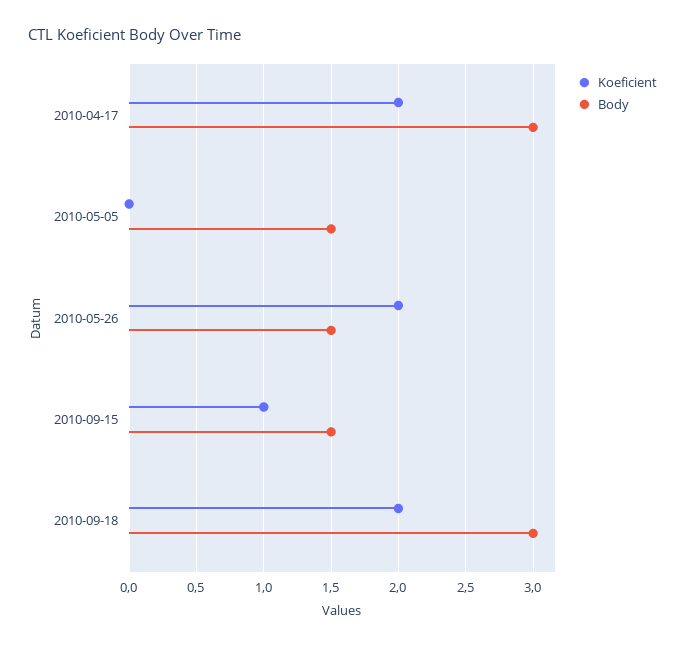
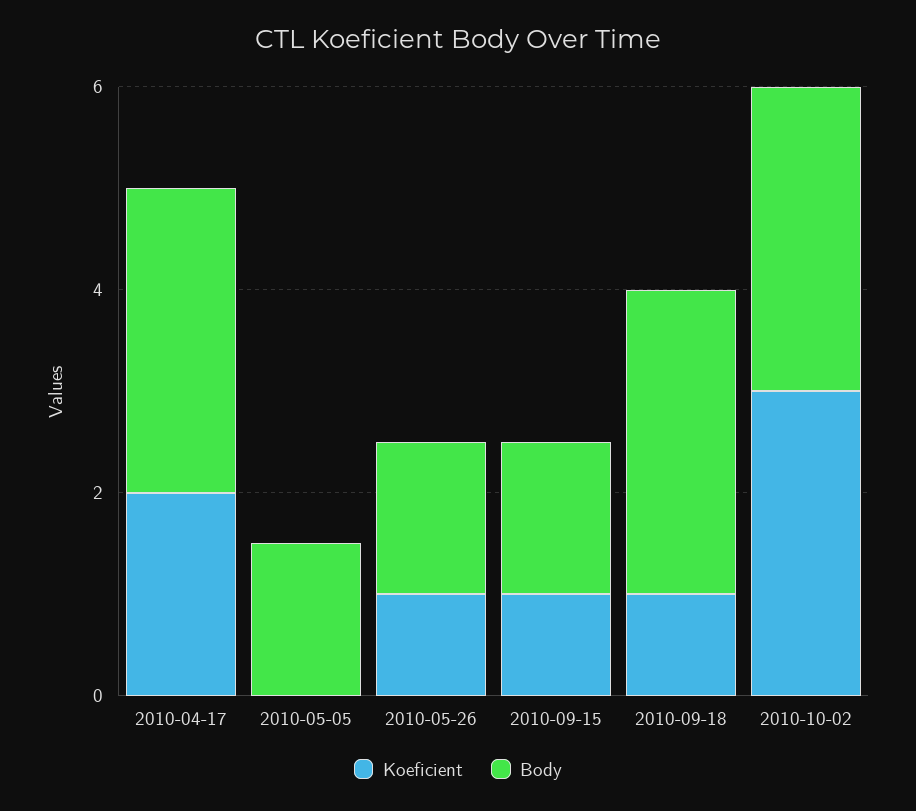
Koeficient, 2010-05-26: 2 -> 1
Koeficient, 2010-09-18: 2 -> 1
Koeficient, 2010-10-02: none -> 3
Body, 2010-10-02: none -> 3

